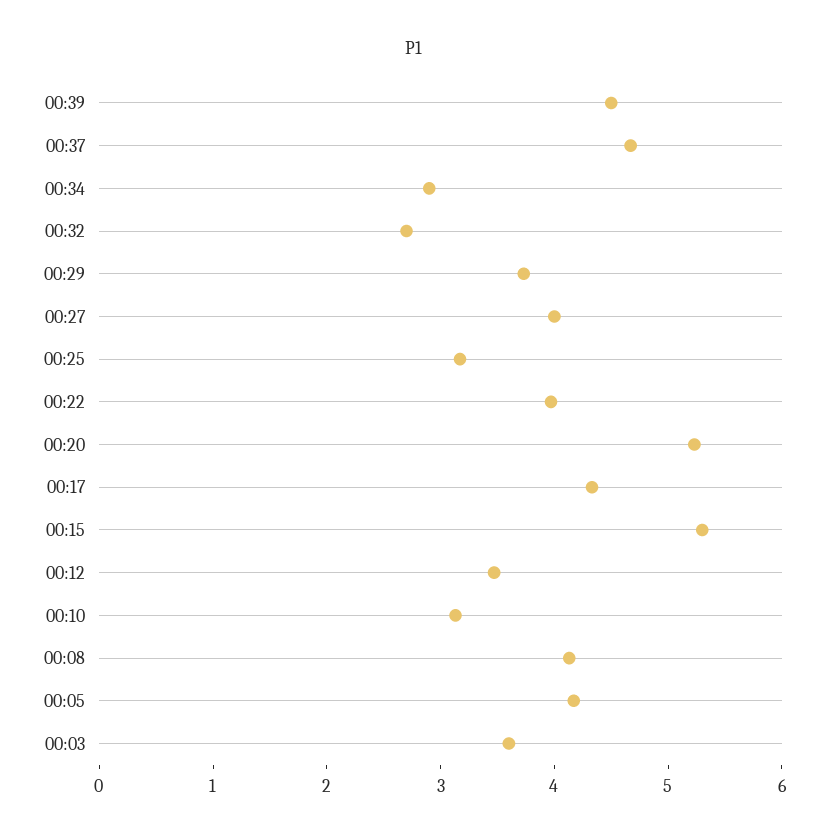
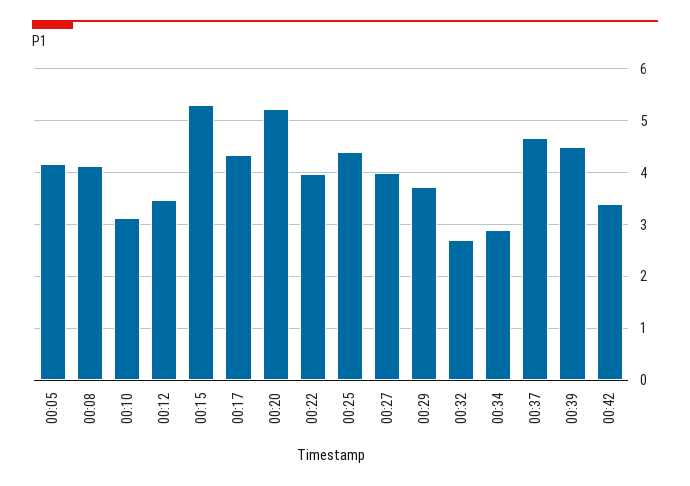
00:25: 3.2 -> 4.4
00:03: 3.6 -> none
00:42: none -> 3.4

